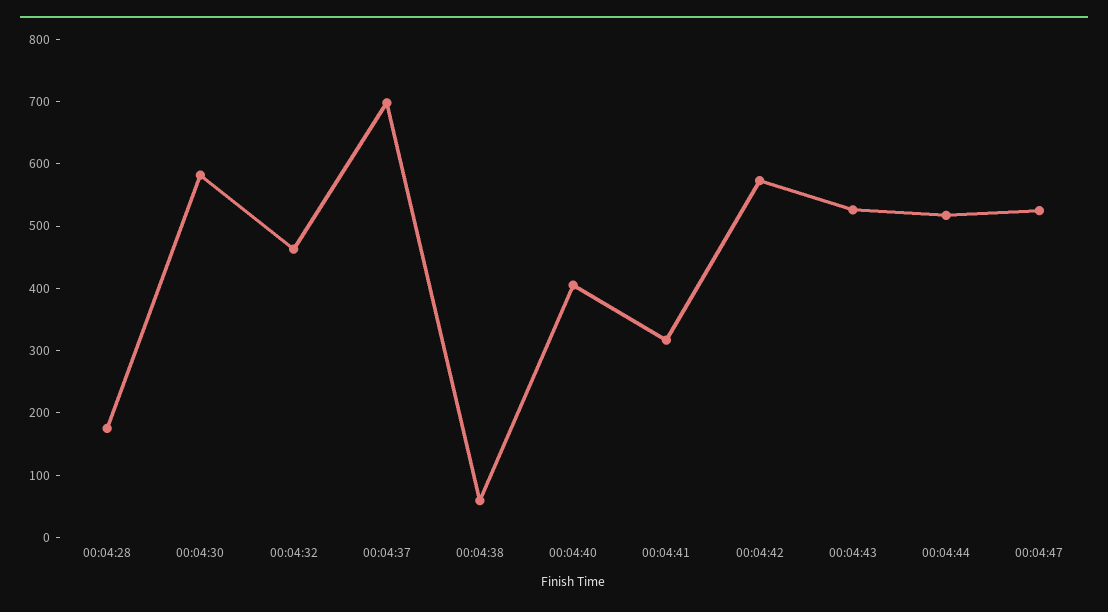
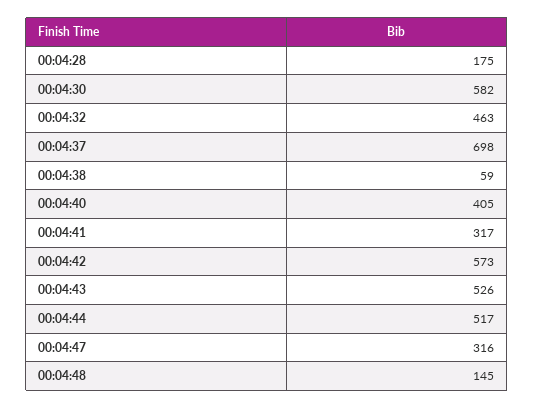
00:04:47: 520 -> 316
00:04:48: none -> 145

